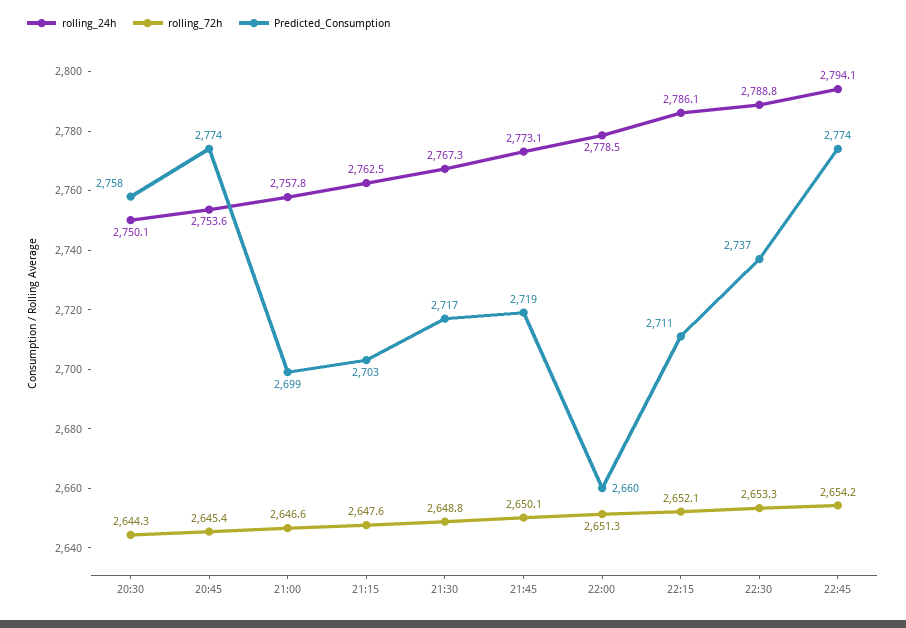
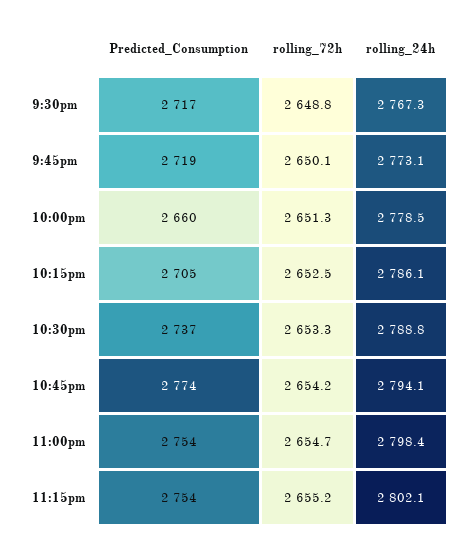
rolling_24h, 20:30: 2750.1 -> none
rolling_72h, 20:30: 2644.3 -> none
Predicted_Consumption, 20:30: 2758 -> none
rolling_24h, 20:45: 2753.6 -> none
rolling_72h, 20:45: 2645.4 -> none
Predicted_Consumption, 20:45: 2774 -> none
rolling_24h, 21:00: 2757.8 -> none
rolling_72h, 21:00: 2646.6 -> none
Predicted_Consumption, 21:00: 2699 -> none
rolling_24h, 21:15: 2762.5 -> none
rolling_72h, 21:15: 2647.6 -> none
Predicted_Consumption, 21:15: 2703 -> none
rolling_72h, 22:15: 2652.1 -> 2652.5
Predicted_Consumption, 22:15: 2711 -> 2705
Predicted_Consumption, 11:00pm: none -> 2754
rolling_72h, 11:00pm: none -> 2654.7
rolling_24h, 11:00pm: none -> 2798.4
Predicted_Consumption, 11:15pm: none -> 2754
rolling_72h, 11:15pm: none -> 2655.2
rolling_24h, 11:15pm: none -> 2802.1

